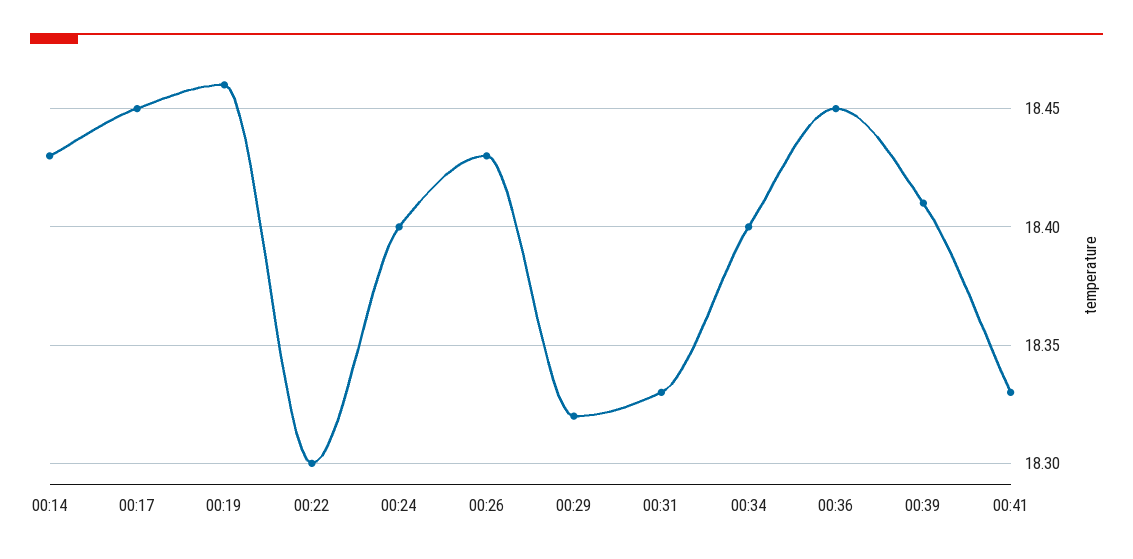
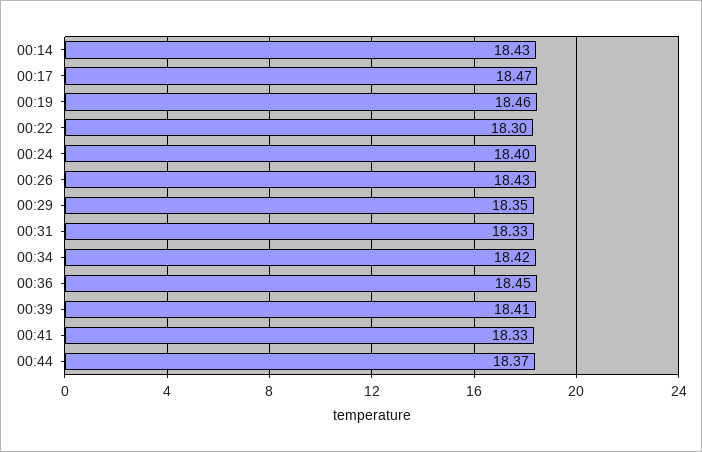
00:17: 18.45 -> 18.47
00:29: 18.32 -> 18.35
00:34: 18.4 -> 18.42
00:44: none -> 18.37

